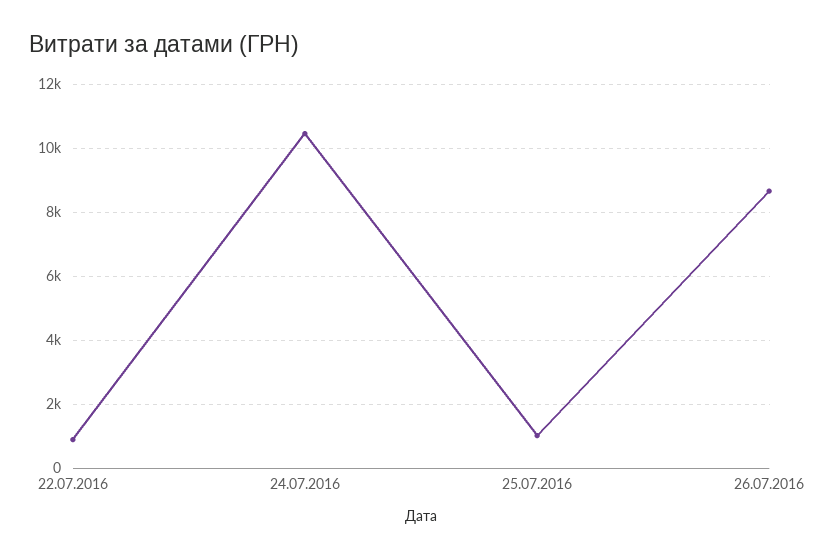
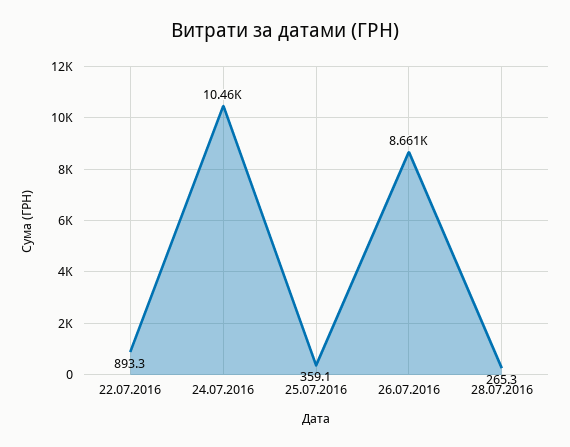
25.07.2016: 1000 -> 359.1
28.07.2016: none -> 265.3

